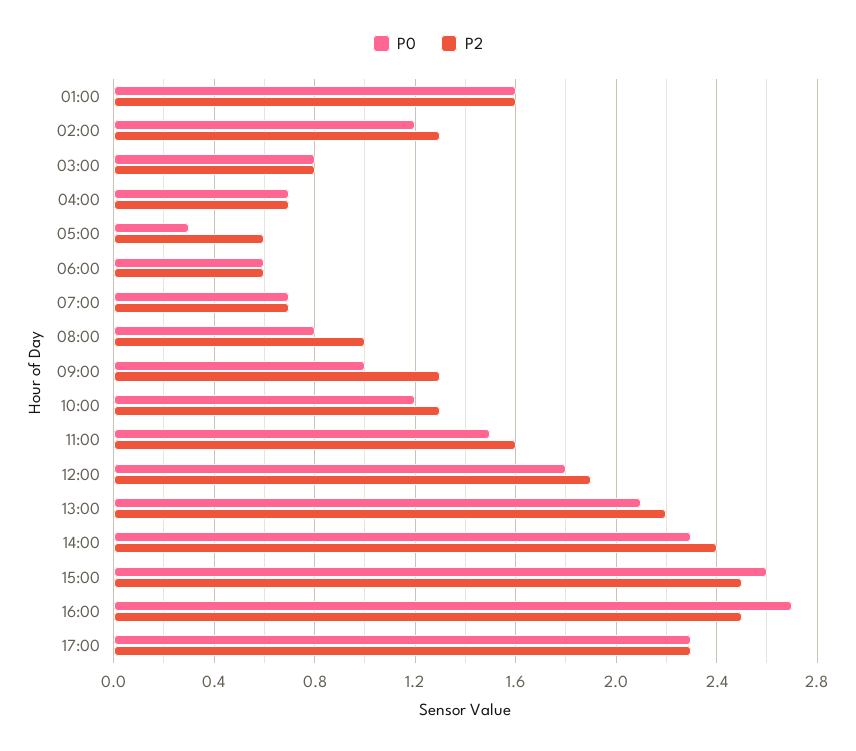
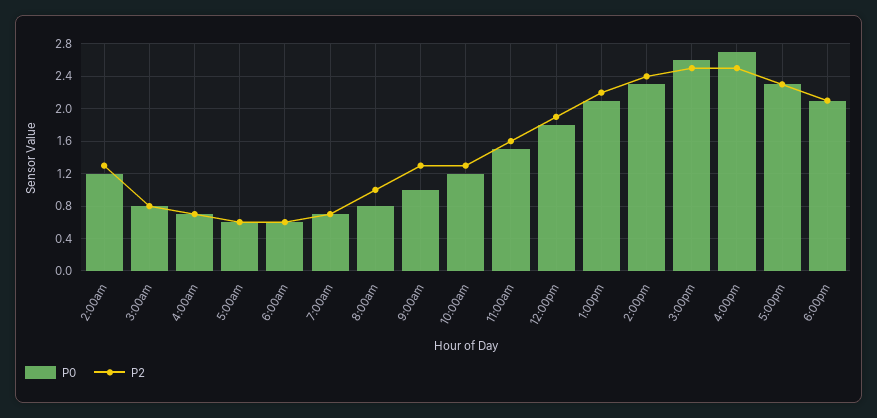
P0, 01:00: 1.6 -> none
P2, 01:00: 1.6 -> none
P0, 05:00: 0.3 -> 0.6
P0, 6:00pm: none -> 2.1
P2, 6:00pm: none -> 2.1

